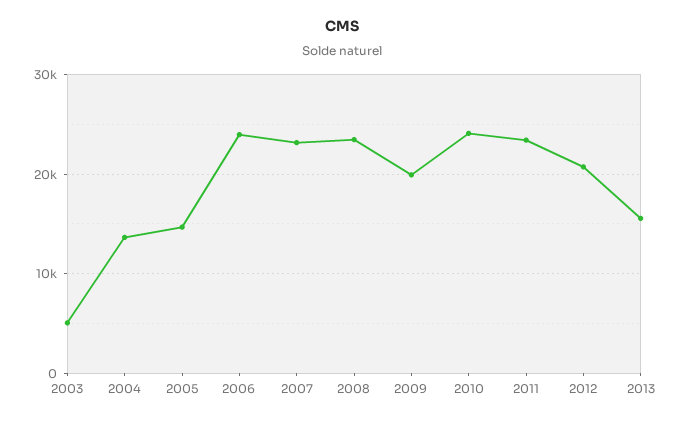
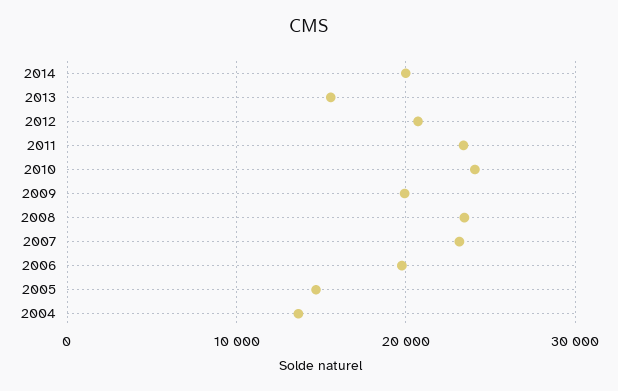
2003: 5000 -> none
2006: 24000 -> 20000
2014: none -> 20000

